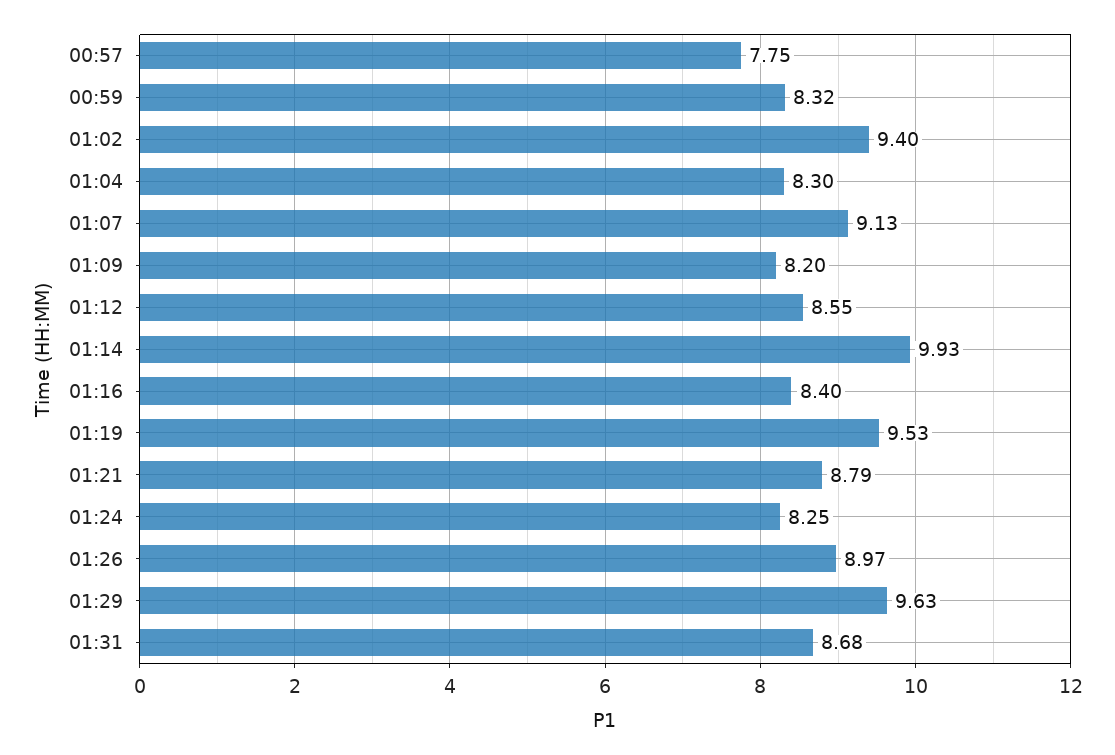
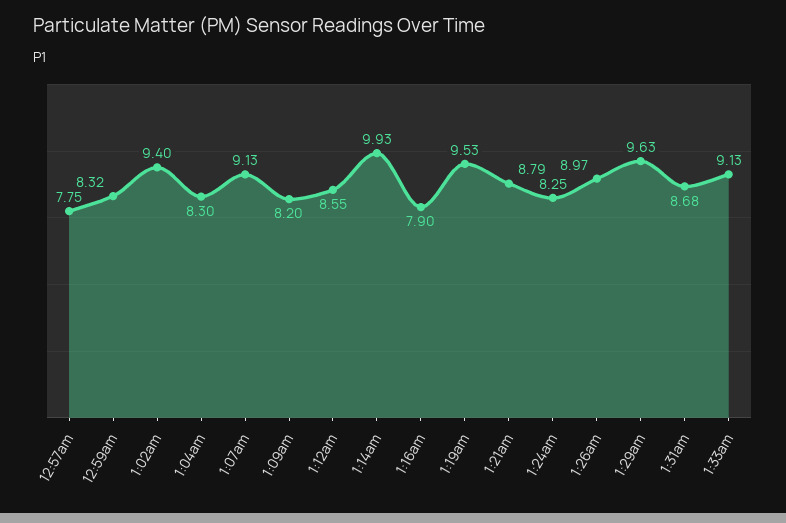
01:16: 8.4 -> 7.9
1:33am: none -> 9.13

